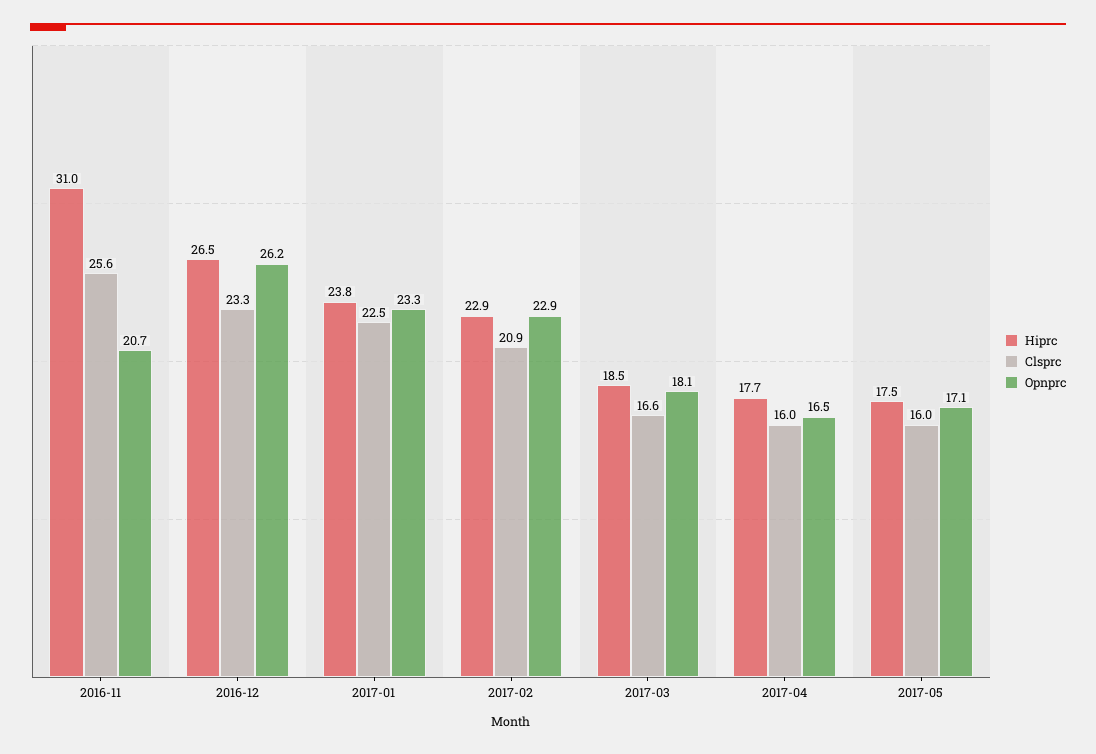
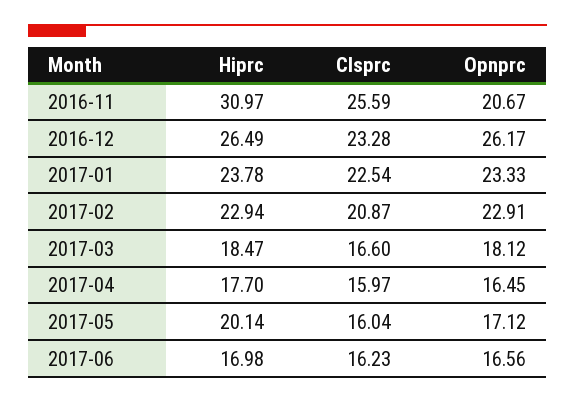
Hiprc, 2017-05: 17.5 -> 20.14
Hiprc, 2017-06: none -> 16.98
Clsprc, 2017-06: none -> 16.23
Opnprc, 2017-06: none -> 16.56

